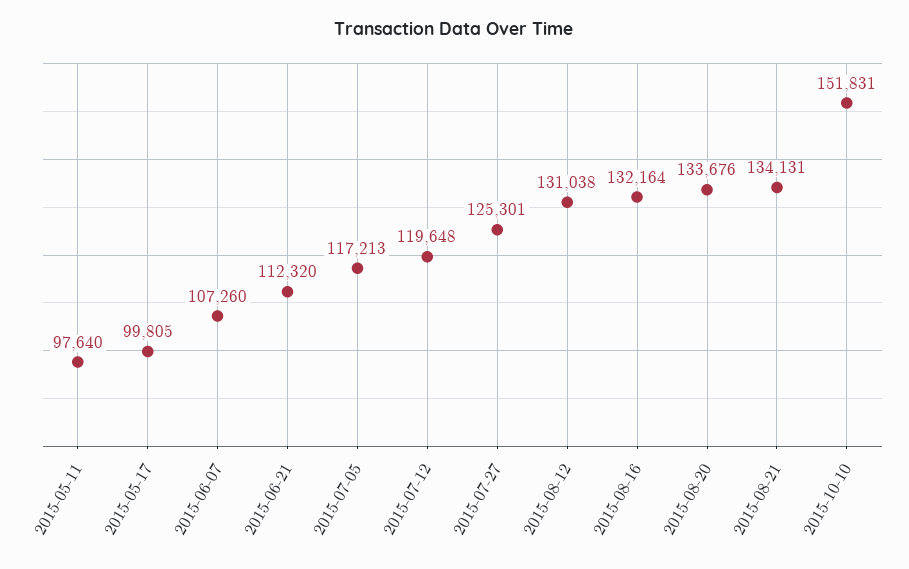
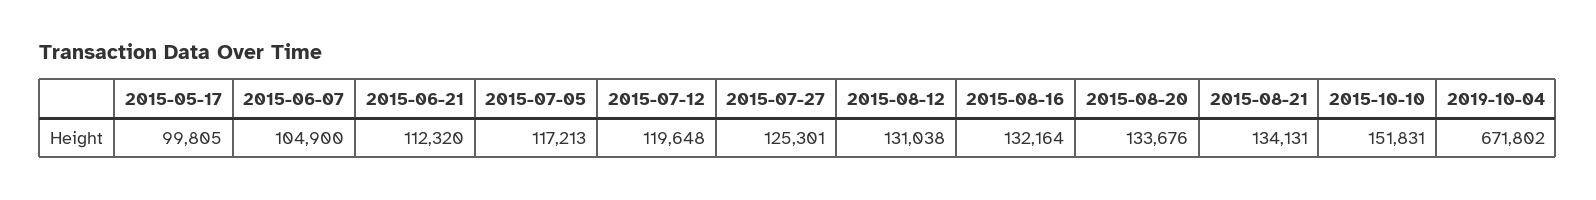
2015-05-11: 97640 -> none
2015-06-07: 107260 -> 104900
2019-10-04: none -> 671802

